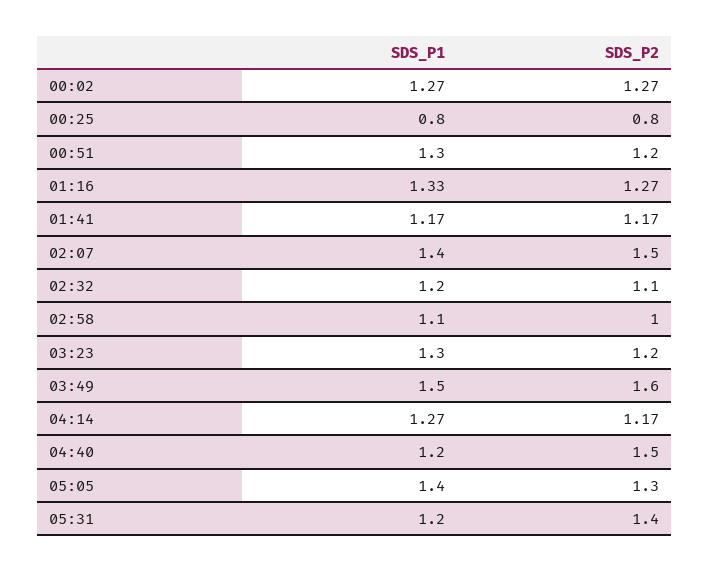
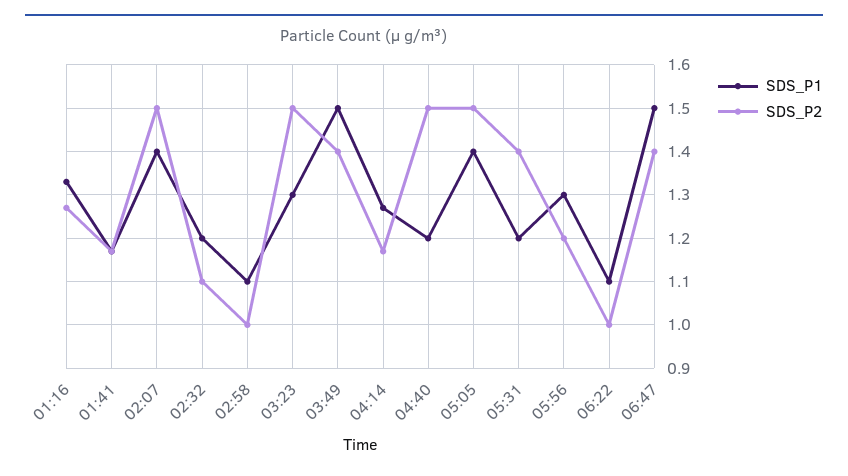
SDS_P1, 00:02: 1.27 -> none
SDS_P2, 00:02: 1.27 -> none
SDS_P1, 00:25: 0.8 -> none
SDS_P2, 00:25: 0.8 -> none
SDS_P1, 00:51: 1.3 -> none
SDS_P2, 00:51: 1.2 -> none
SDS_P2, 03:23: 1.2 -> 1.5
SDS_P2, 03:49: 1.6 -> 1.4
SDS_P2, 05:05: 1.3 -> 1.5
SDS_P1, 05:56: none -> 1.3
SDS_P2, 05:56: none -> 1.2
SDS_P1, 06:22: none -> 1.1
SDS_P2, 06:22: none -> 1
SDS_P1, 06:47: none -> 1.5
SDS_P2, 06:47: none -> 1.4

